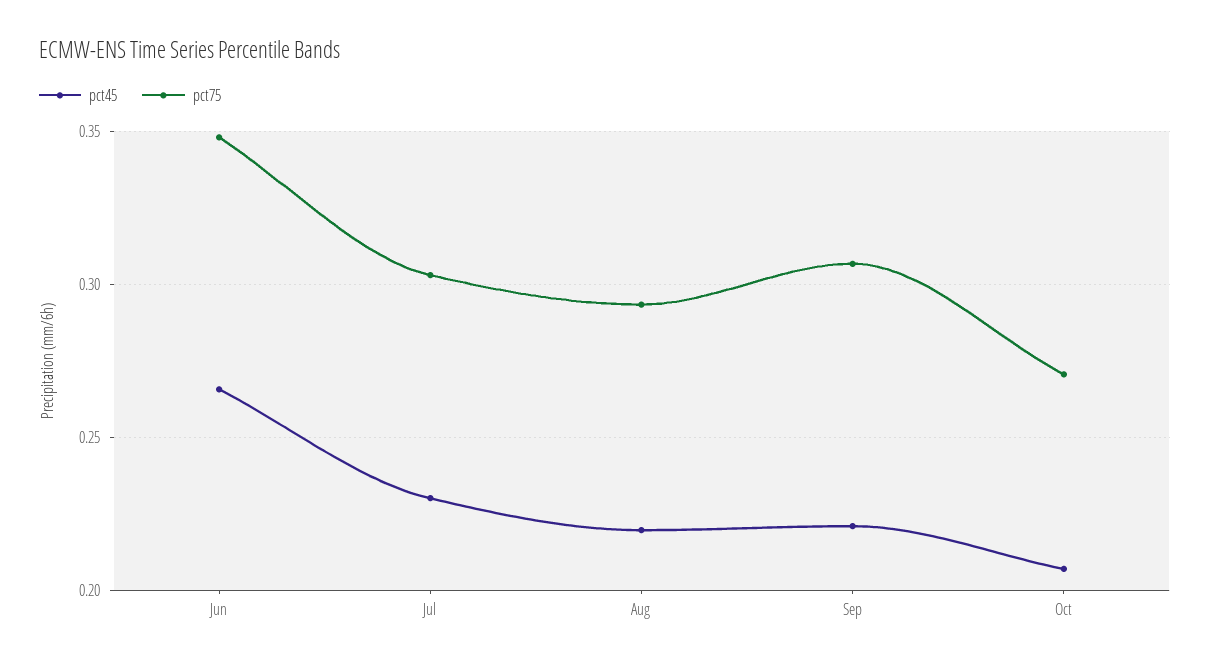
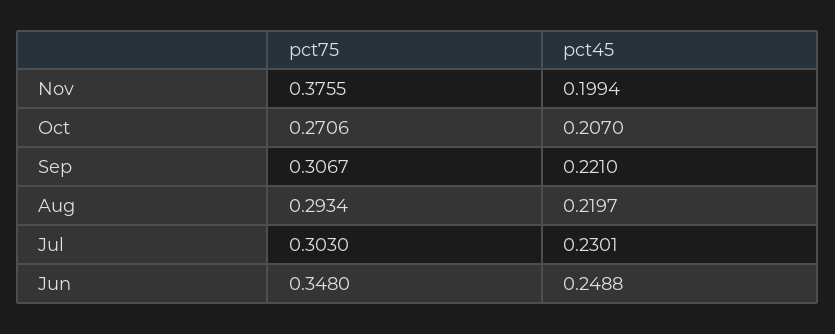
pct45, Jun: 0.265 -> 0.2488
pct75, Nov: none -> 0.3755
pct45, Nov: none -> 0.1994

